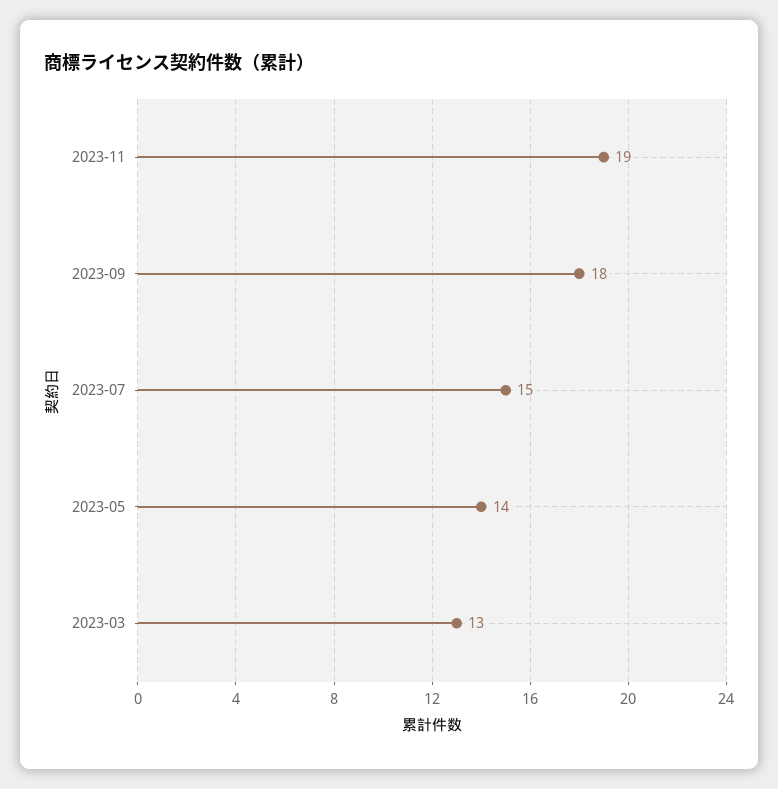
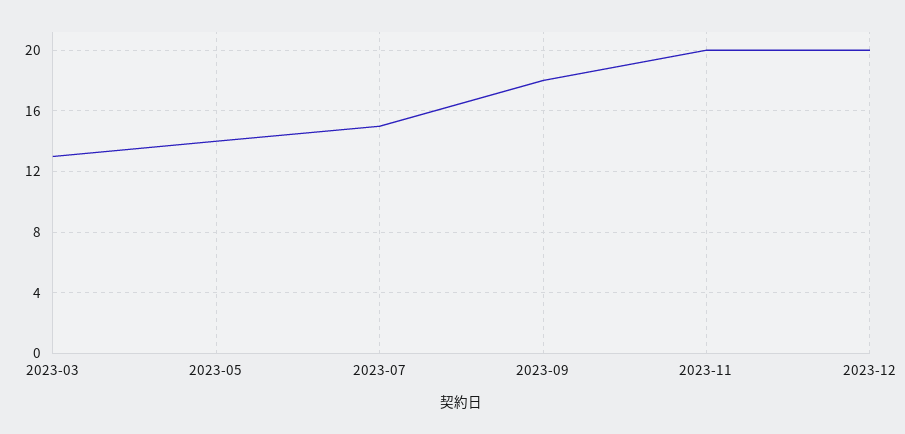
2023-11: 19 -> 20
2023-12: none -> 20

